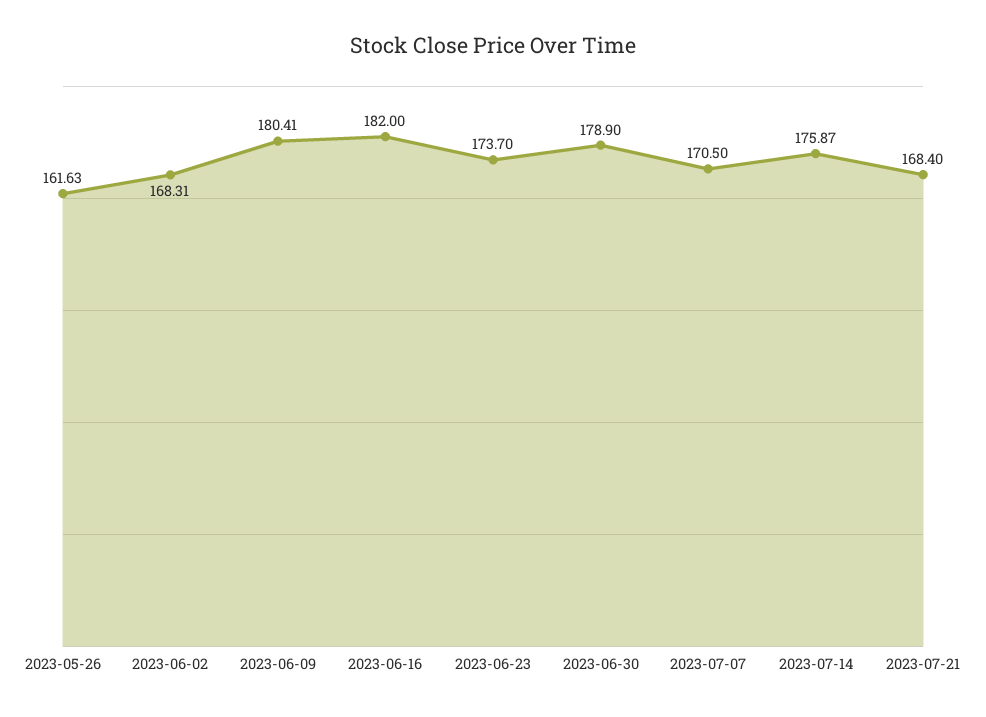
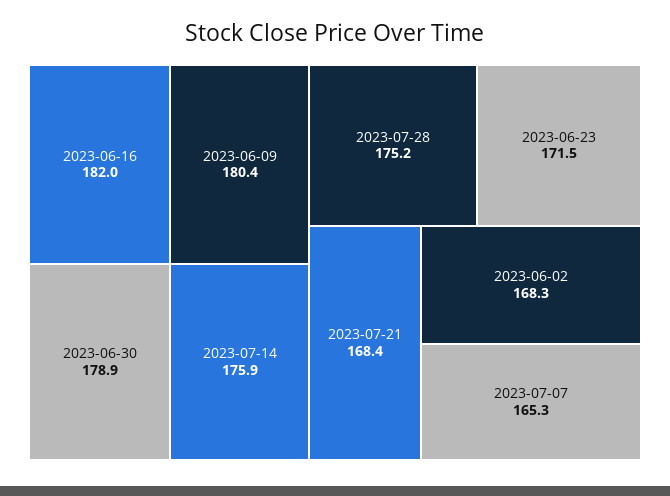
2023-05-26: 161.63 -> none
2023-06-23: 173.7 -> 171.5
2023-07-07: 170.5 -> 165.3
2023-07-28: none -> 175.2

